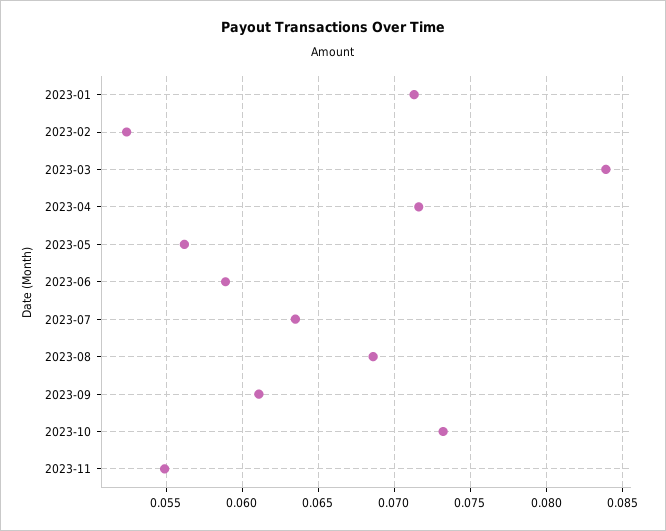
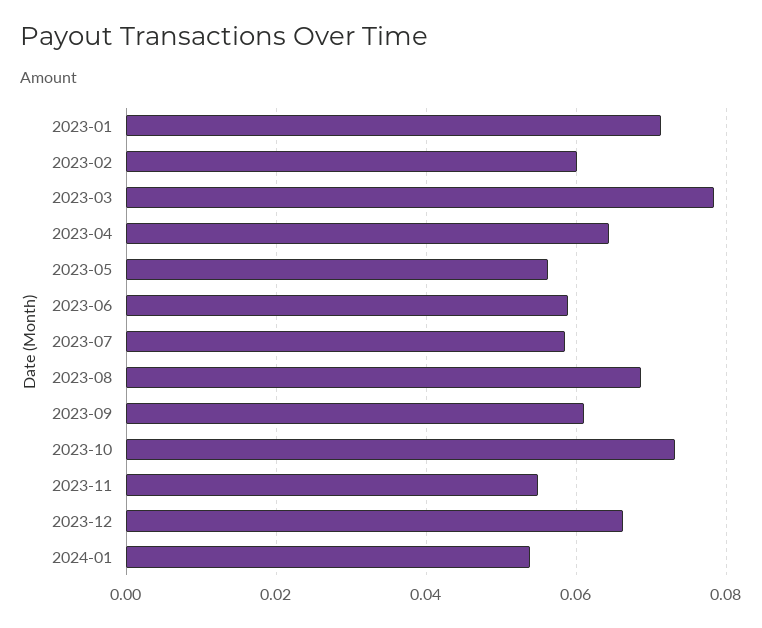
2023-02: 0.0525 -> 0.06
2023-03: 0.084 -> 0.078
2023-04: 0.0715 -> 0.064
2023-07: 0.0635 -> 0.058
2023-12: none -> 0.066
2024-01: none -> 0.054

